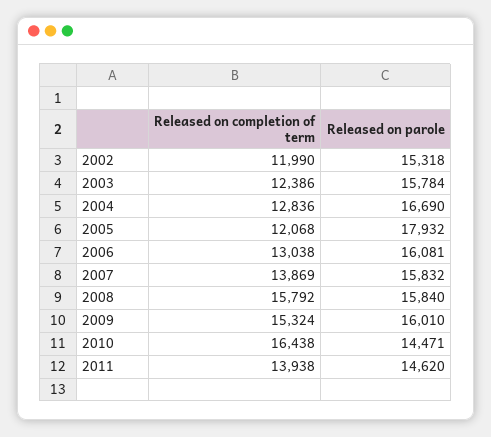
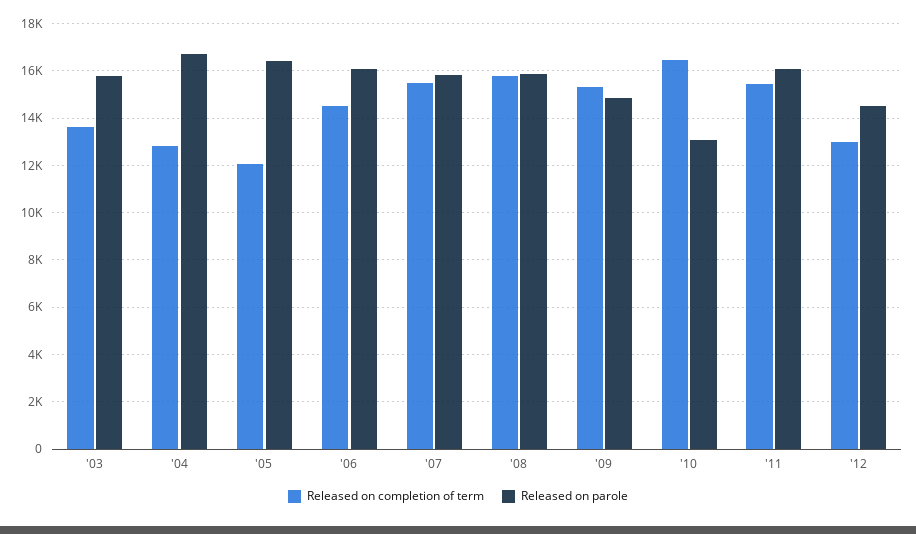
Released on completion of term, 2002: 11990 -> none
Released on parole, 2002: 15318 -> none
Released on completion of term, 2003: 12386 -> 13500
Released on parole, 2005: 17932 -> 16500
Released on completion of term, 2006: 13038 -> 14500
Released on completion of term, 2007: 13869 -> 15500
Released on parole, 2009: 16010 -> 15000
Released on parole, 2010: 14471 -> 13000
Released on completion of term, 2011: 13938 -> 15500
Released on parole, 2011: 14620 -> 16000
Released on completion of term, '12: none -> 13000
Released on parole, '12: none -> 14500

